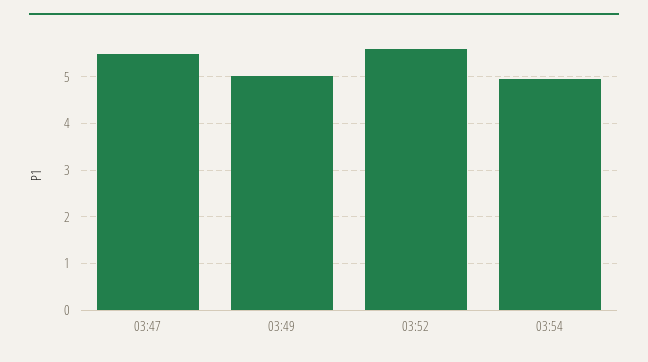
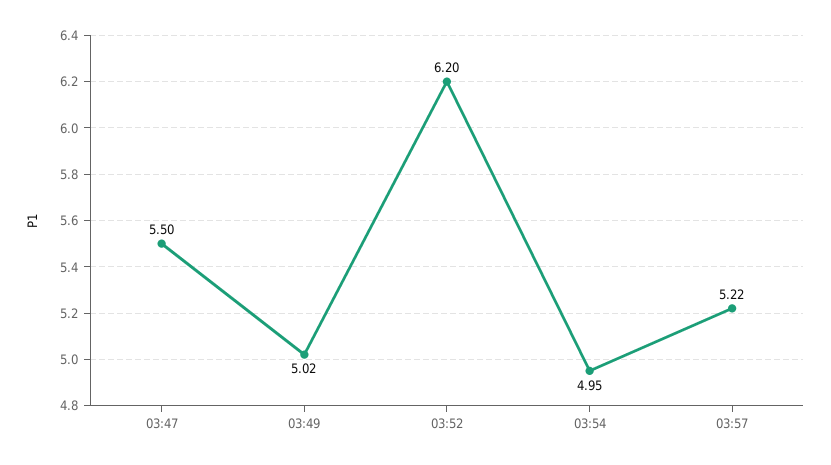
03:52: 5.6 -> 6.2
03:57: none -> 5.22

